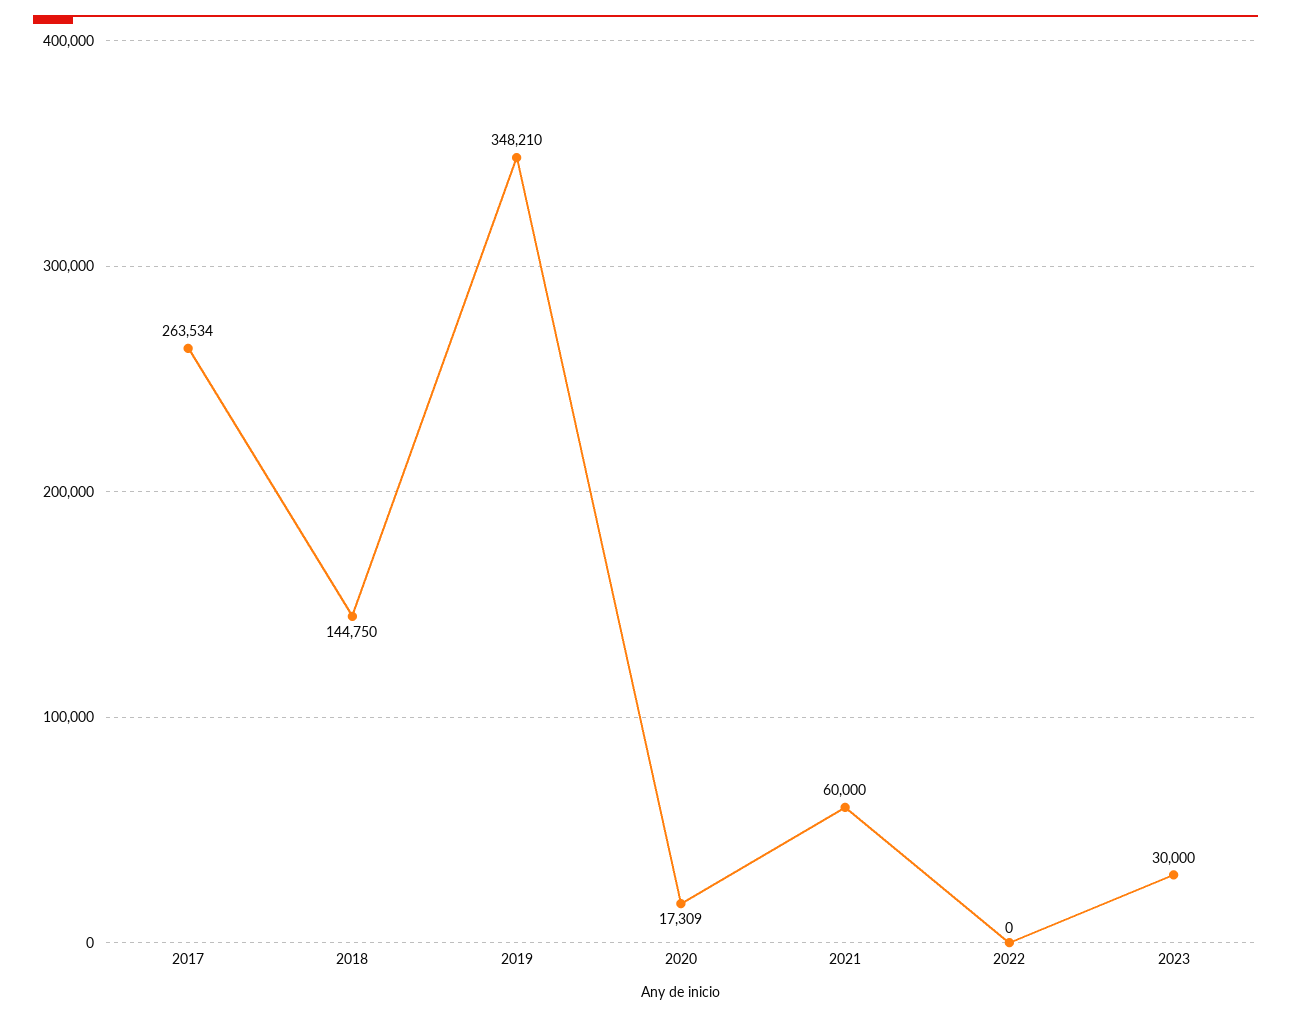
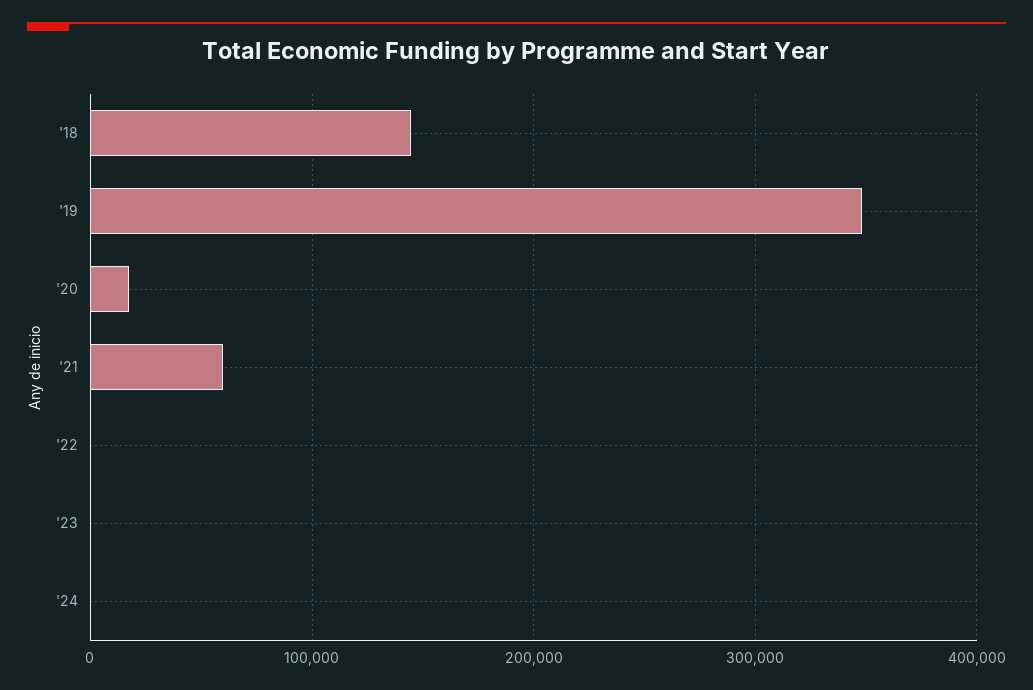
2017: 263534 -> none
2023: 30000 -> 0
'24: none -> 0

